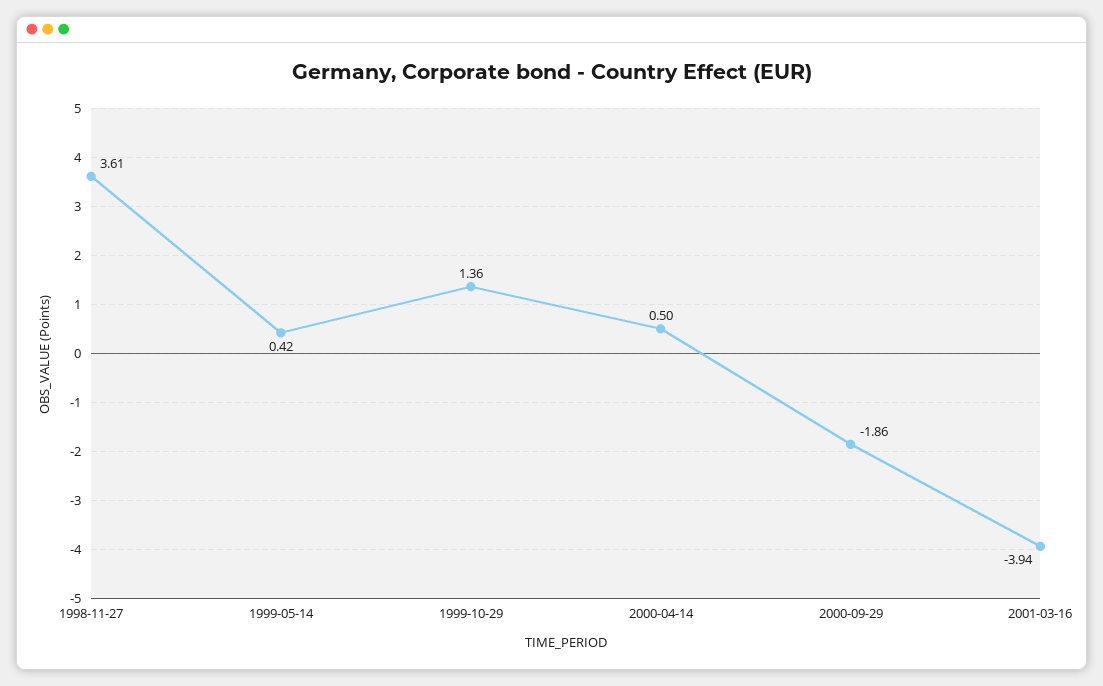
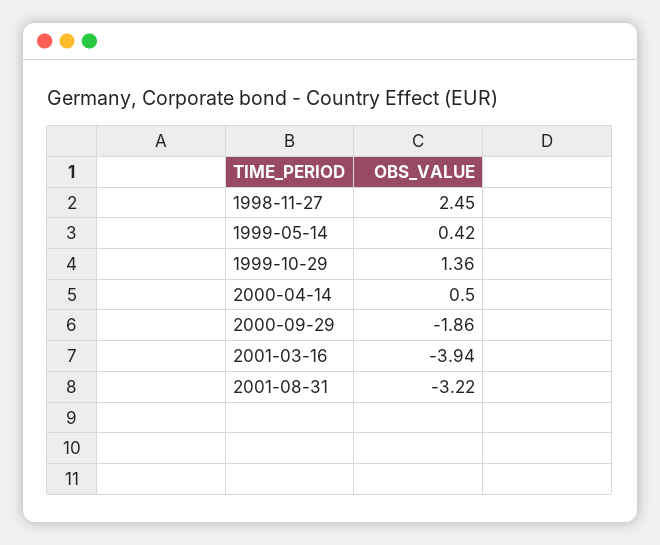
1998-11-27: 3.61 -> 2.45
2001-08-31: none -> -3.22

